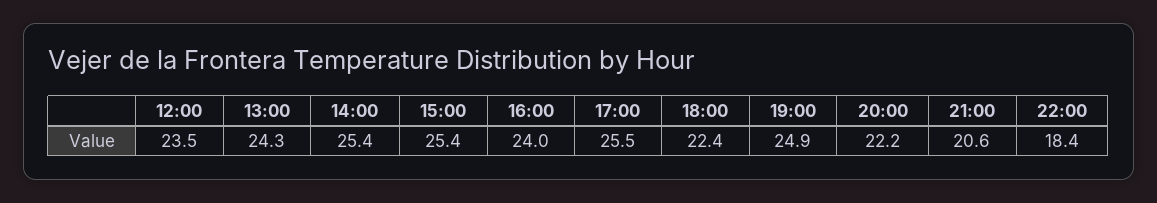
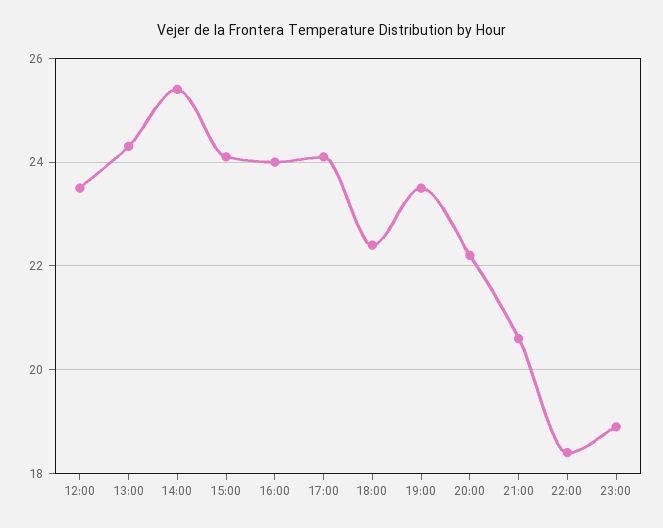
15:00: 25.4 -> 24
17:00: 25.5 -> 24
19:00: 24.9 -> 23.5
23:00: none -> 19

